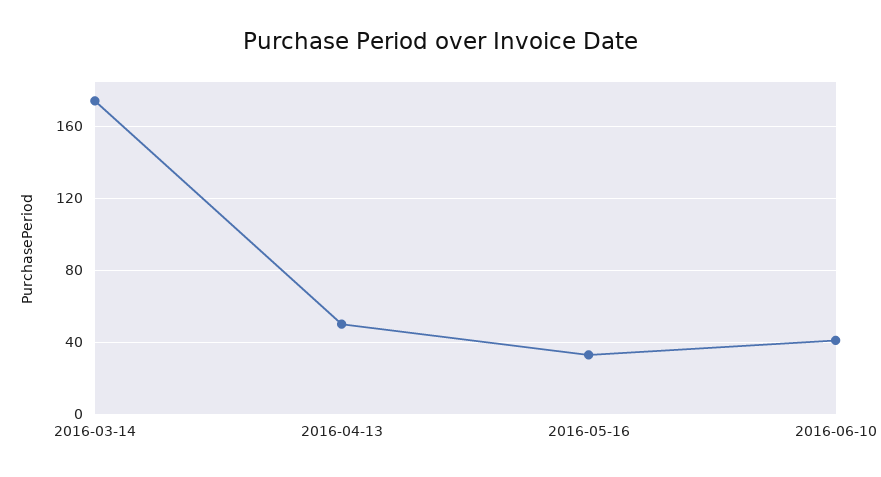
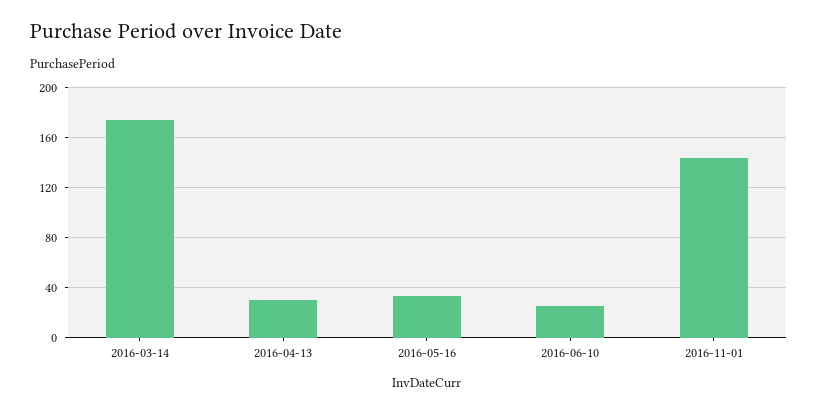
2016-04-13: 50 -> 30
2016-06-10: 40 -> 25
2016-11-01: none -> 145

